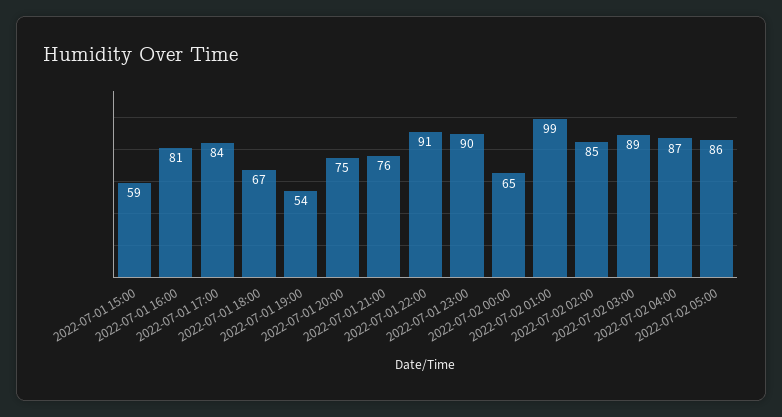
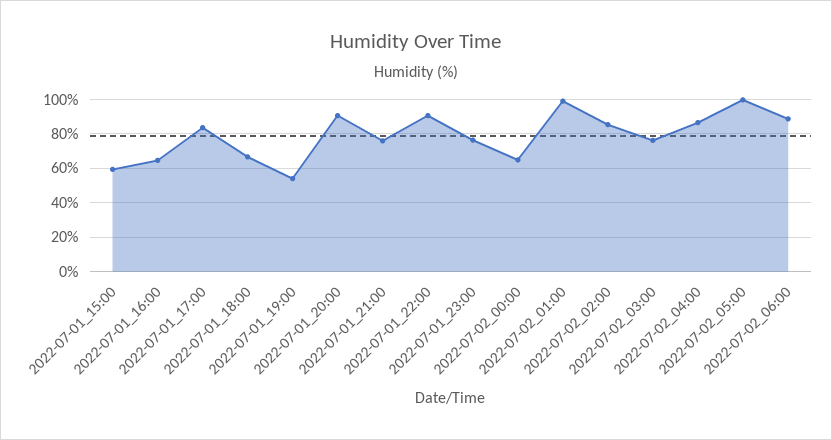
2022-07-01 16:00: 81 -> 65
2022-07-01 20:00: 75 -> 90
2022-07-01 23:00: 90 -> 75
2022-07-02 03:00: 89 -> 75
2022-07-02 05:00: 86 -> 100
2022-07-02_06:00: none -> 90

